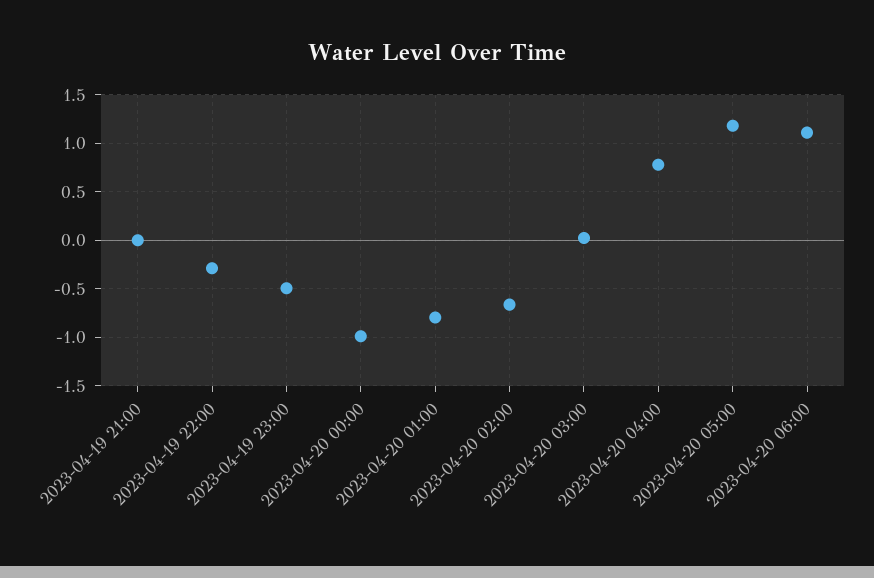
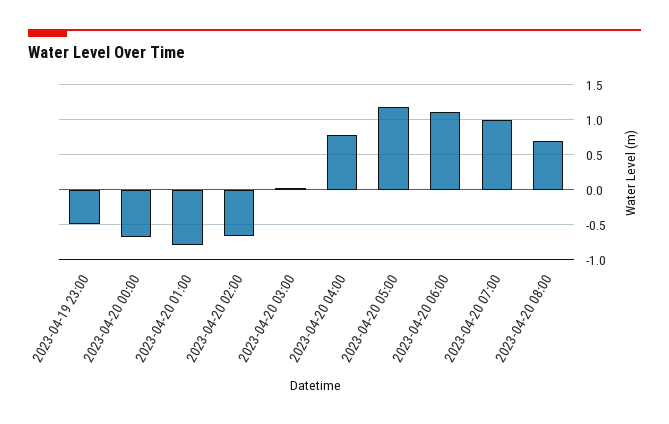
2023-04-19 21:00: 0 -> none
2023-04-19 22:00: -0.3 -> none
2023-04-20 00:00: -1 -> -0.7
2023-04-20 07:00: none -> 1
2023-04-20 08:00: none -> 0.7

